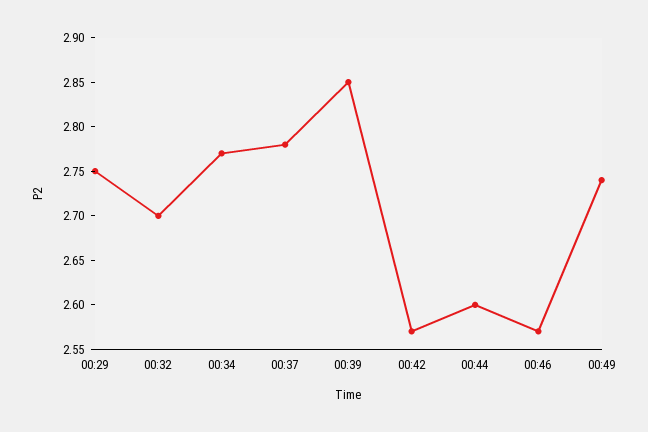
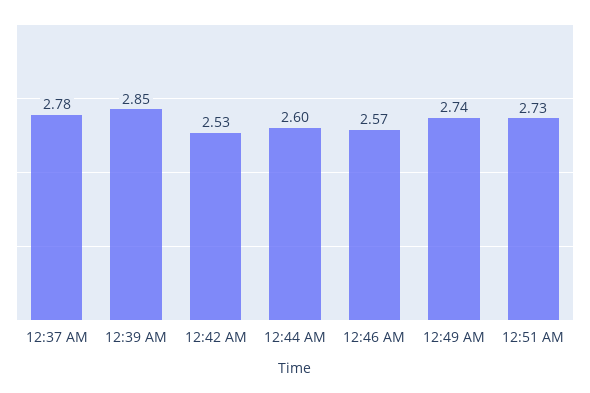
00:29: 2.75 -> none
00:32: 2.7 -> none
00:34: 2.77 -> none
00:42: 2.57 -> 2.53
12:51 AM: none -> 2.73

